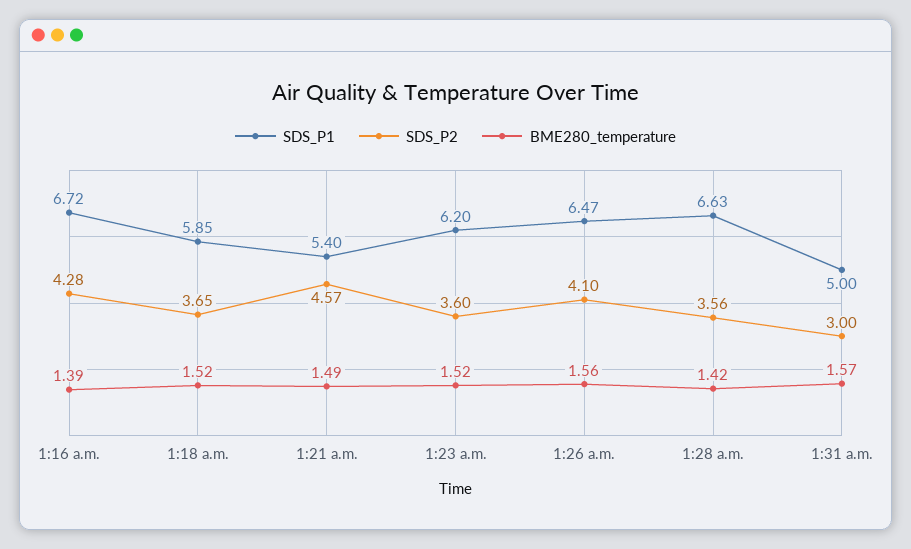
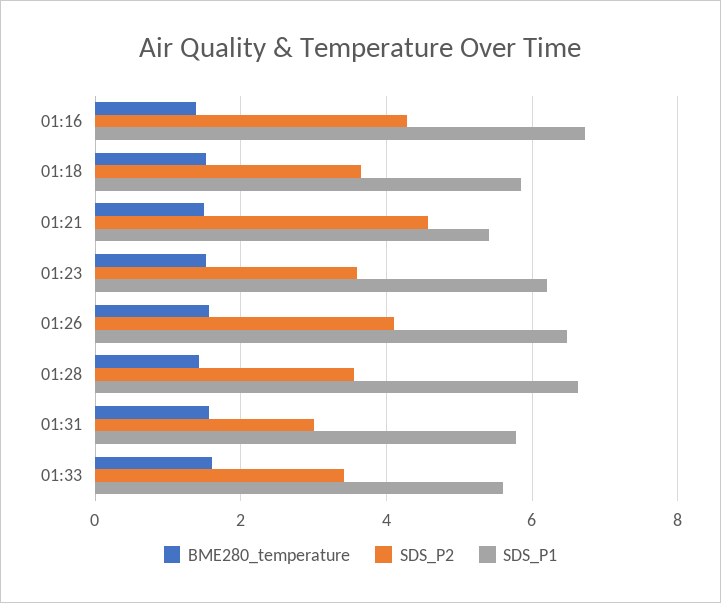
SDS_P1, 1:31 a.m.: 5 -> 5.8
BME280_temperature, 01:33: none -> 1.6
SDS_P2, 01:33: none -> 3.4
SDS_P1, 01:33: none -> 5.6

